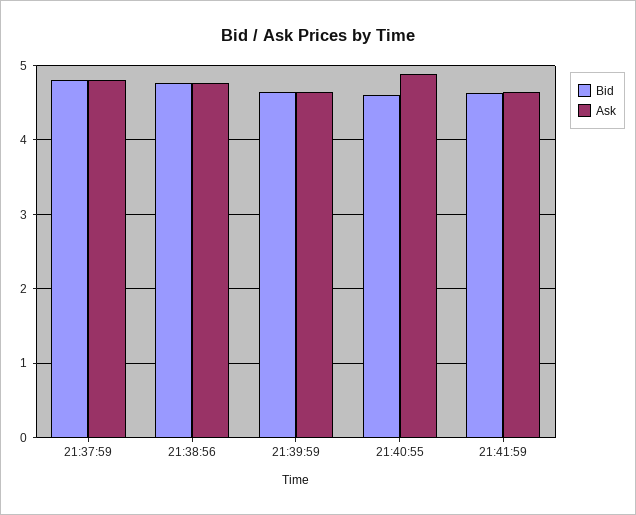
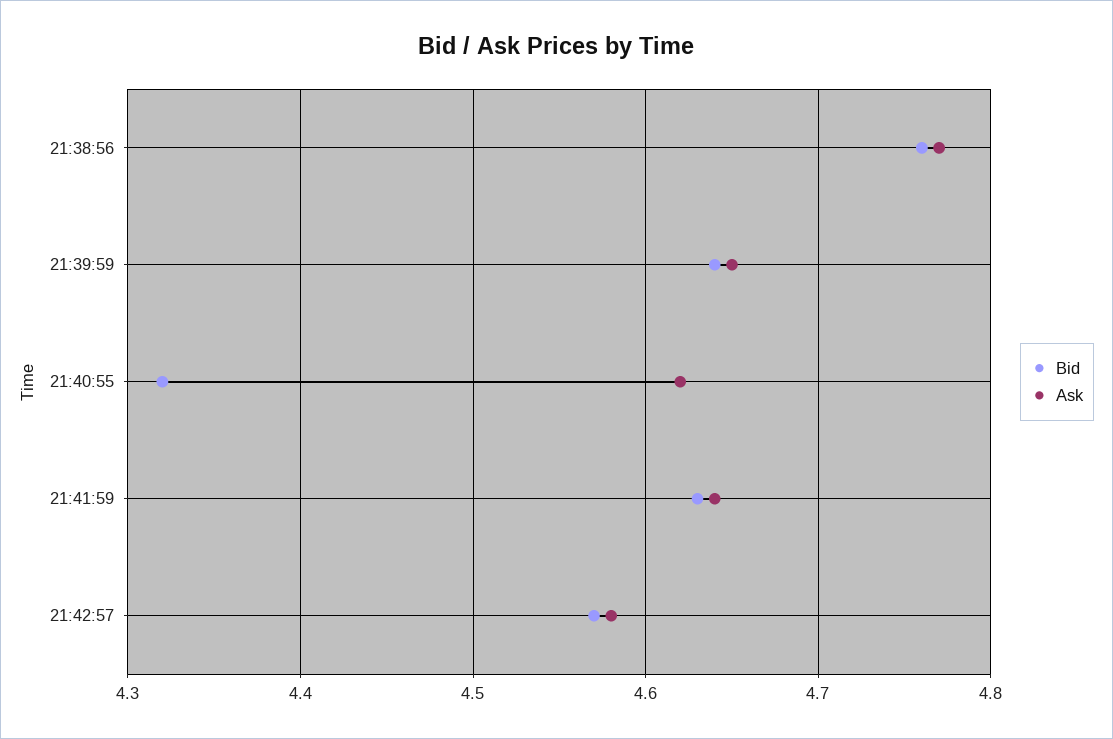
Bid, 21:37:59: 4.8 -> none
Ask, 21:37:59: 4.8 -> none
Bid, 21:40:55: 4.6 -> 4.32
Ask, 21:40:55: 4.9 -> 4.62
Bid, 21:42:57: none -> 4.57
Ask, 21:42:57: none -> 4.58

